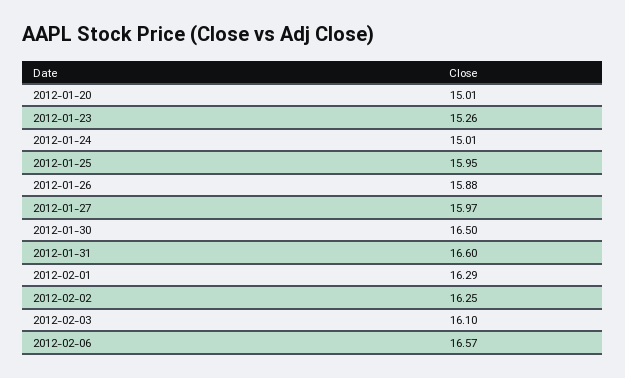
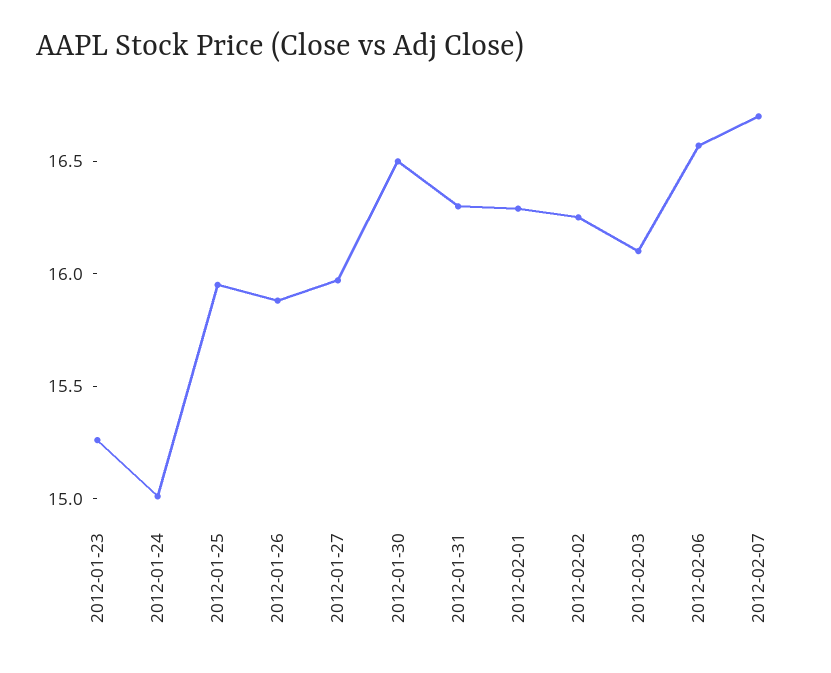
2012-01-20: 15.01 -> none
2012-01-31: 16.6 -> 16.3
2012-02-07: none -> 16.7

